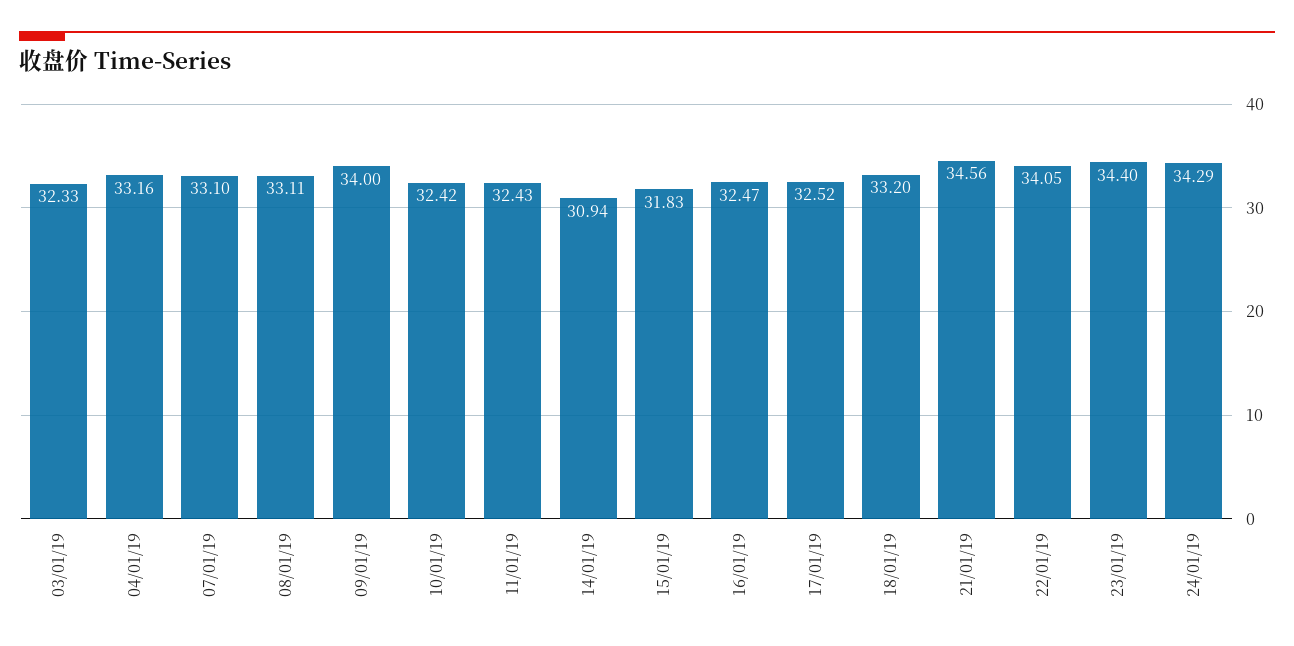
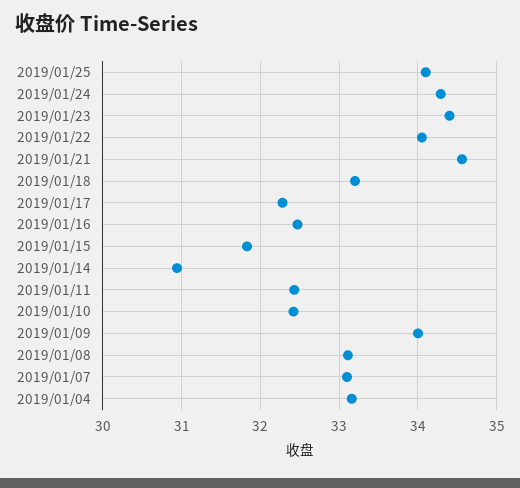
03/01/19: 32.33 -> none
17/01/19: 32.52 -> 32.3
2019/01/25: none -> 34.1

